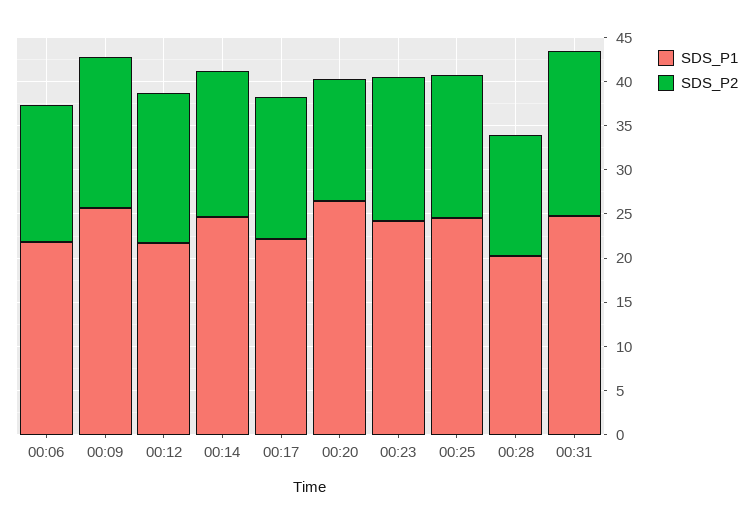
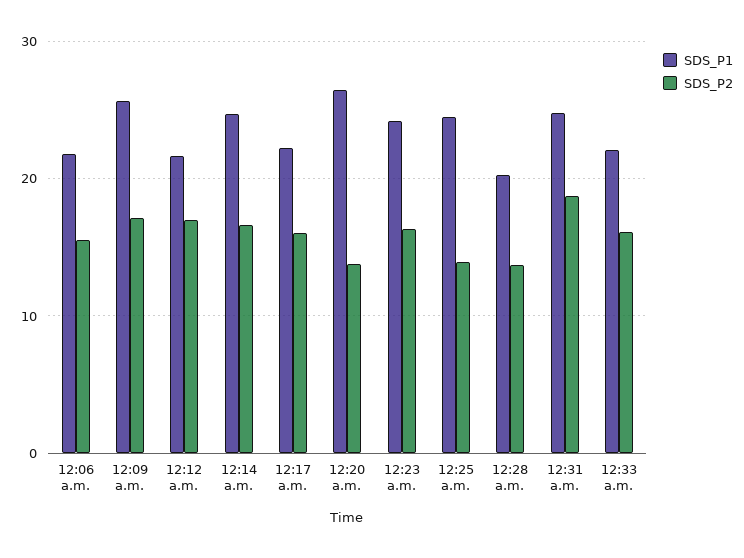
SDS_P2, 00:25: 16 -> 14
SDS_P1, 12:33 a.m.: none -> 22
SDS_P2, 12:33 a.m.: none -> 16

